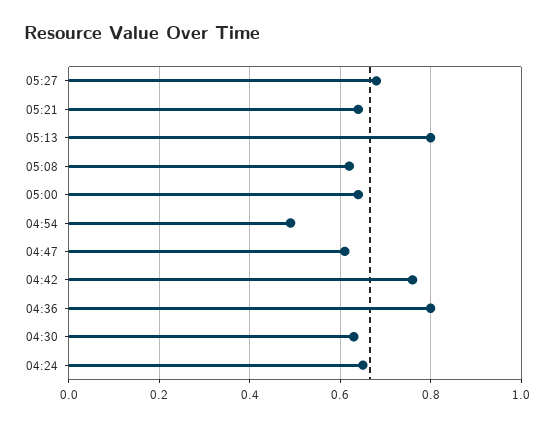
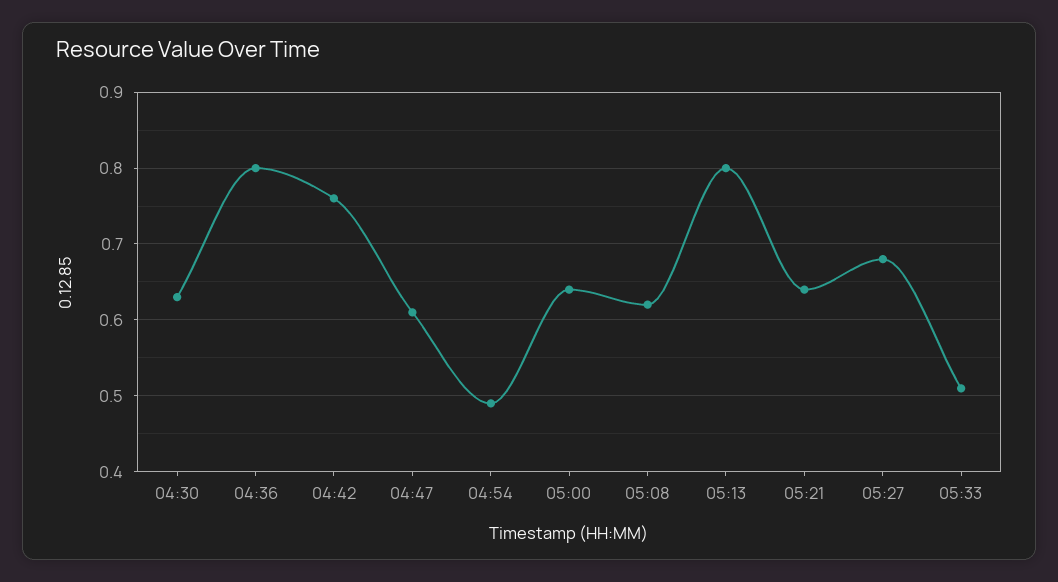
04:24: 0.65 -> none
05:33: none -> 0.51

